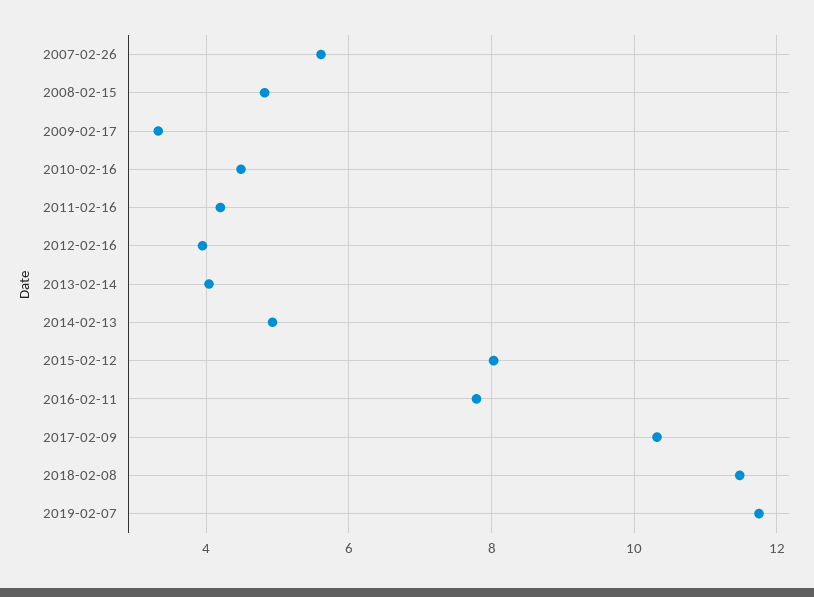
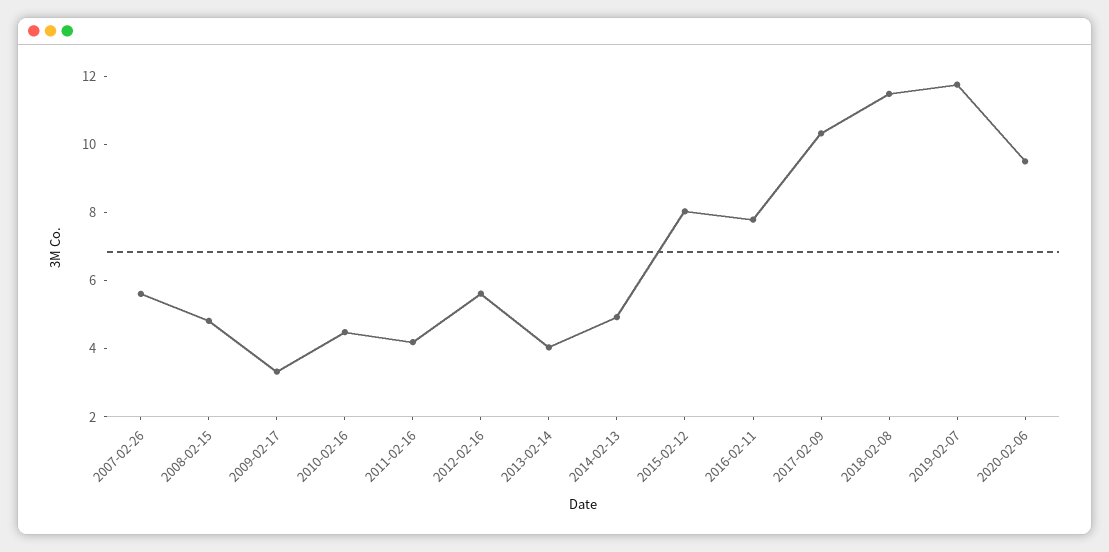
2012-02-16: 4 -> 5.5
2020-02-06: none -> 9.5

